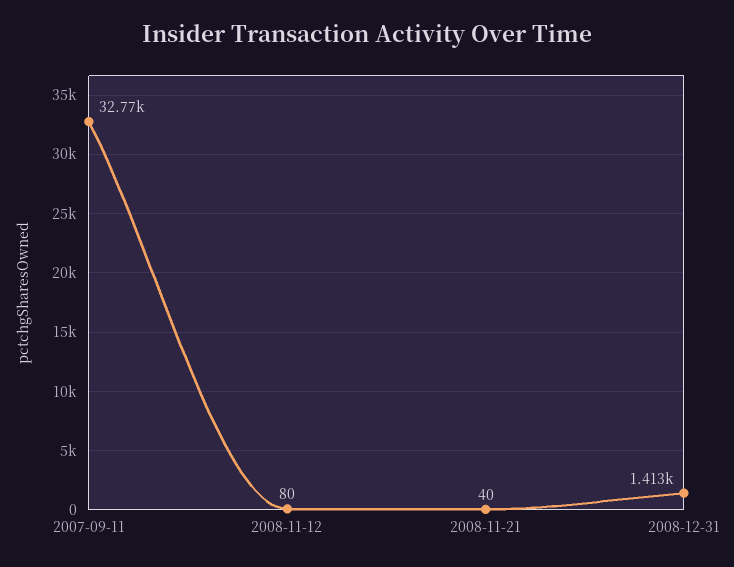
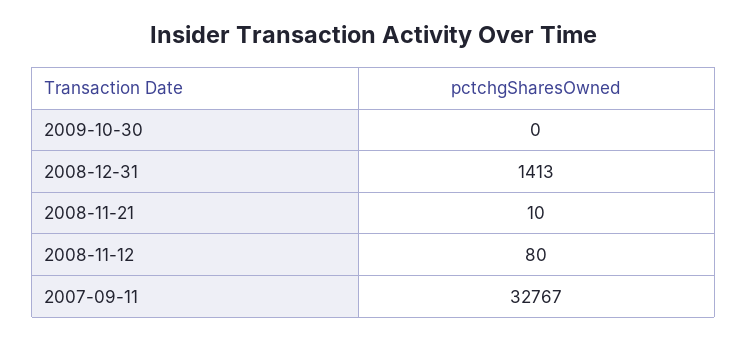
2008-11-21: 40 -> 10
2009-10-30: none -> 0

